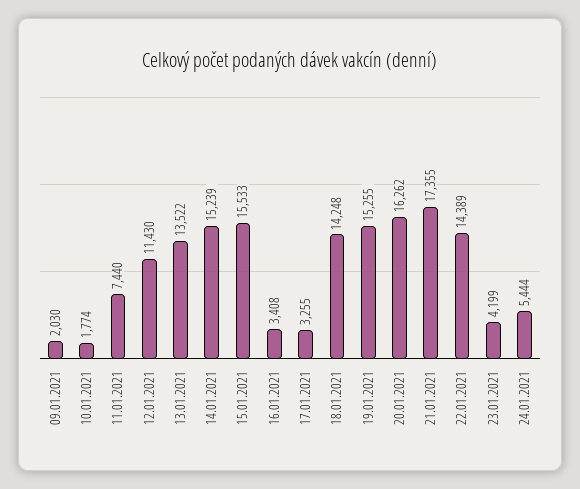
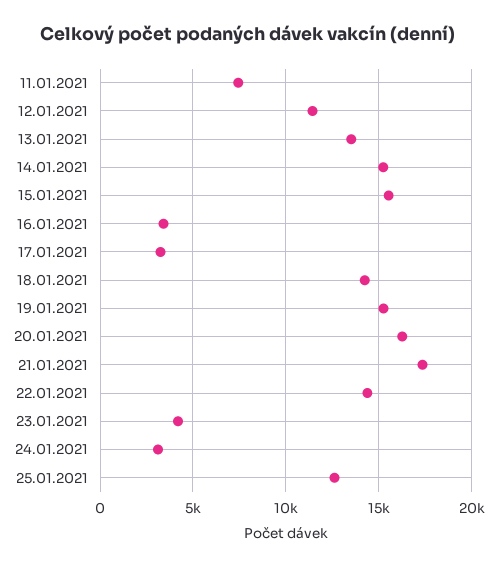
09.01.2021: 2030 -> none
10.01.2021: 1774 -> none
24.01.2021: 5444 -> 3000
25.01.2021: none -> 12500

